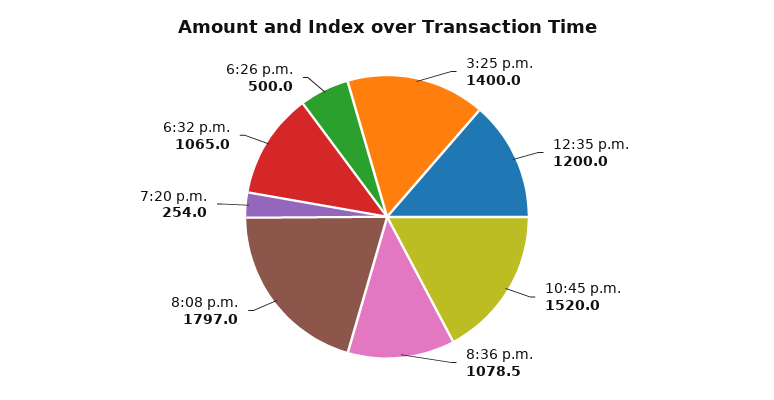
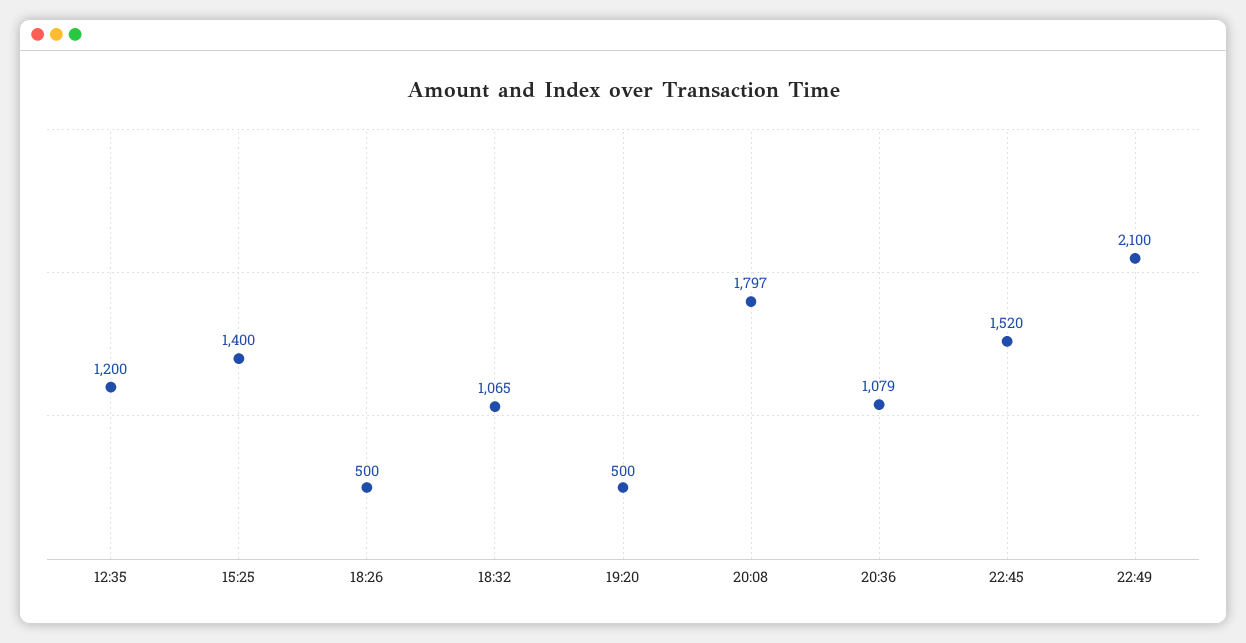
7:20 p.m.: 254 -> 500
22:49: none -> 2100

